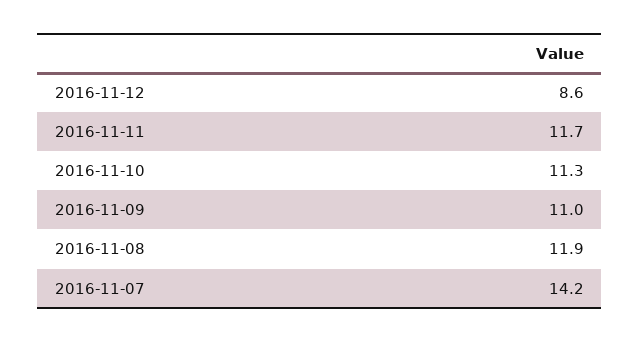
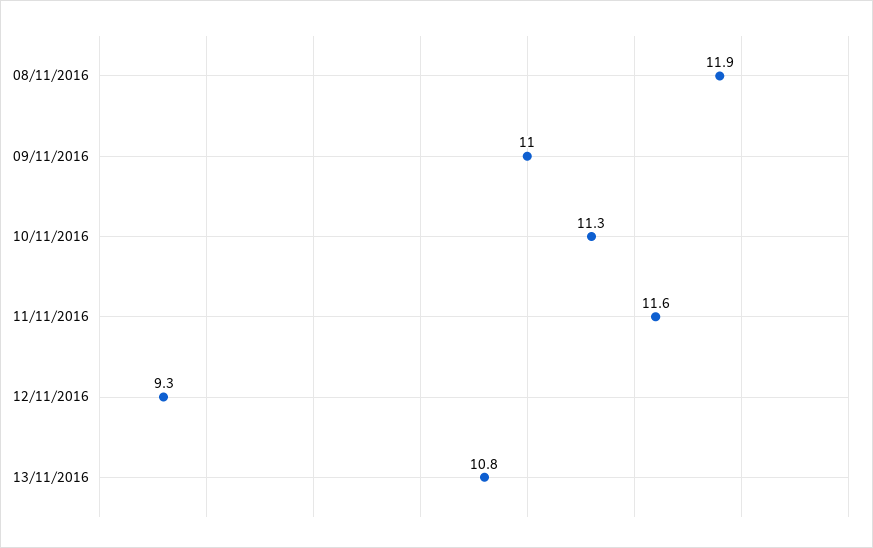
2016-11-12: 8.6 -> 9.3
2016-11-11: 11.7 -> 11.6
2016-11-07: 14.2 -> none
13/11/2016: none -> 10.8

